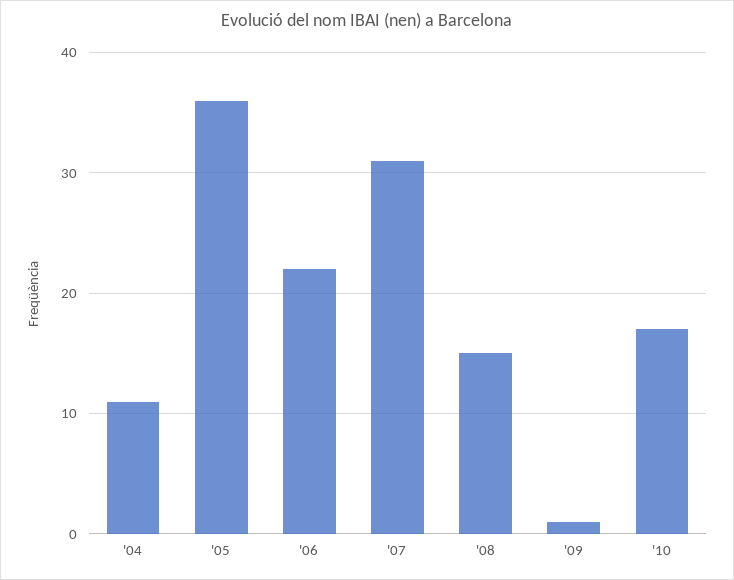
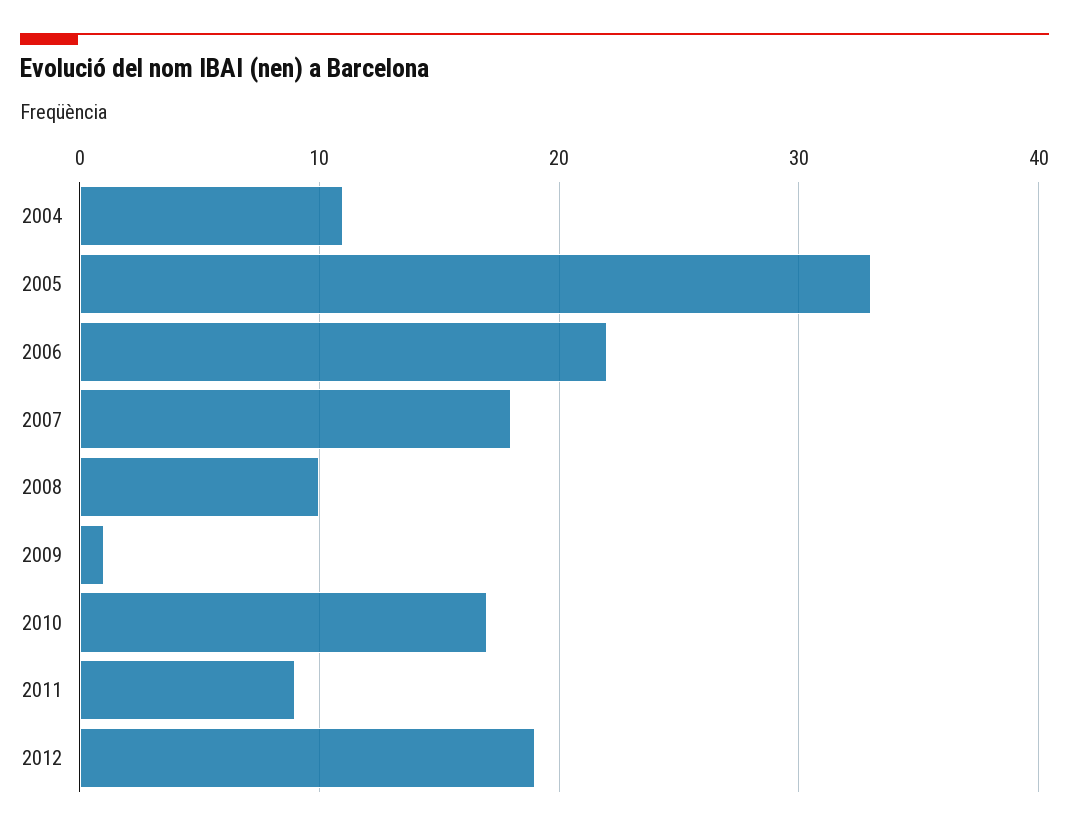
'05: 36 -> 33
'07: 31 -> 18
'08: 15 -> 10
2011: none -> 9
2012: none -> 19

